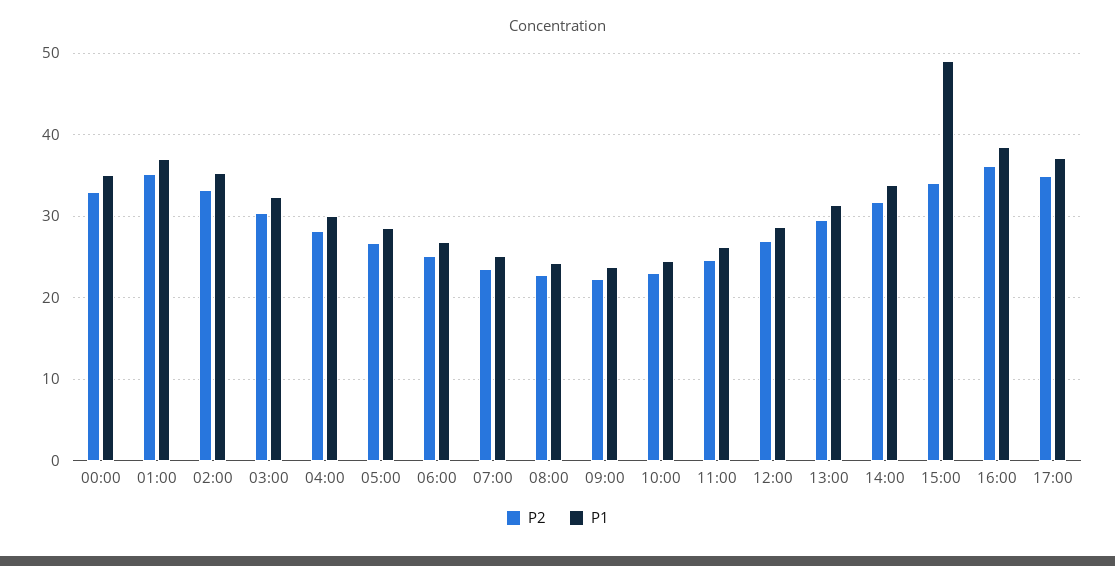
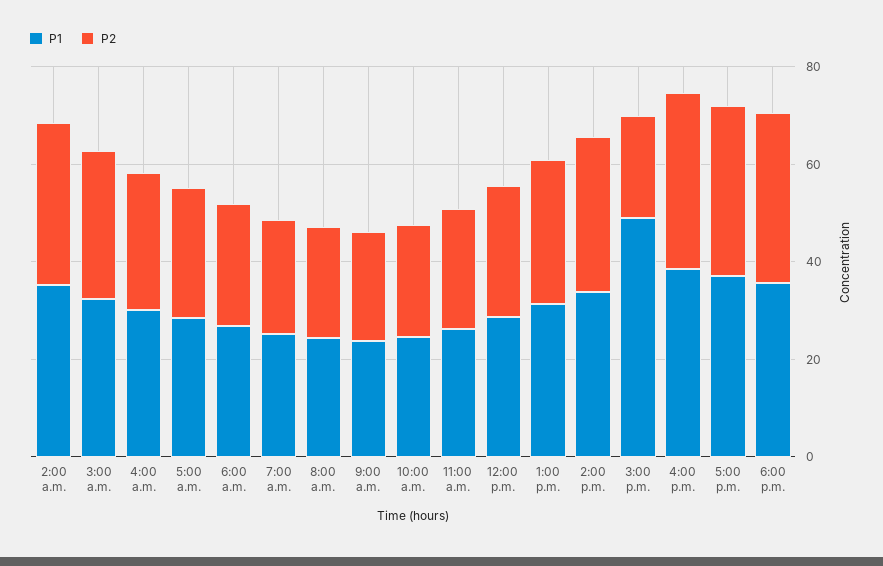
P2, 00:00: 33 -> none
P1, 00:00: 35 -> none
P2, 01:00: 35 -> none
P1, 01:00: 37 -> none
P2, 15:00: 34 -> 20
P1, 6:00 p.m.: none -> 35
P2, 6:00 p.m.: none -> 35

